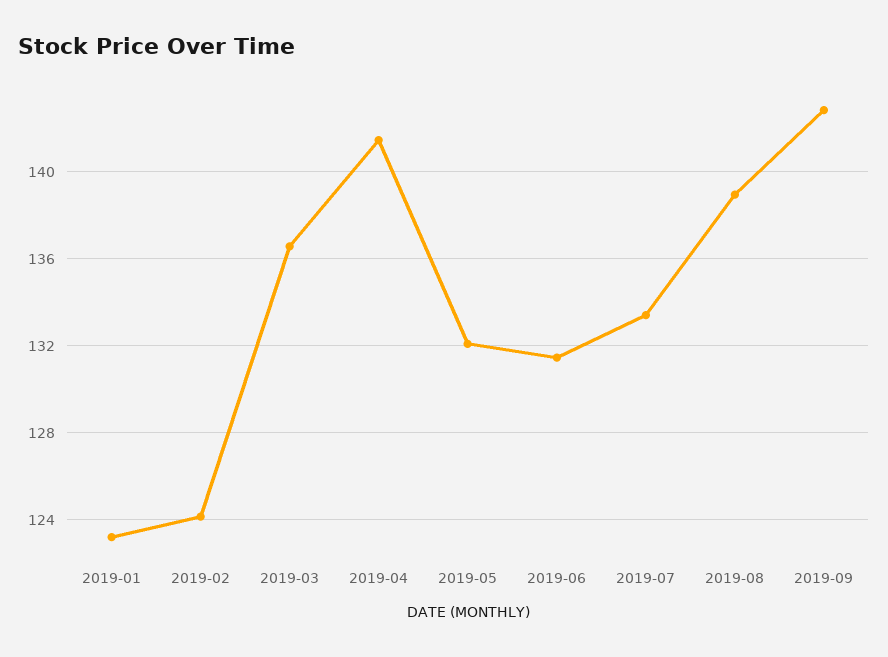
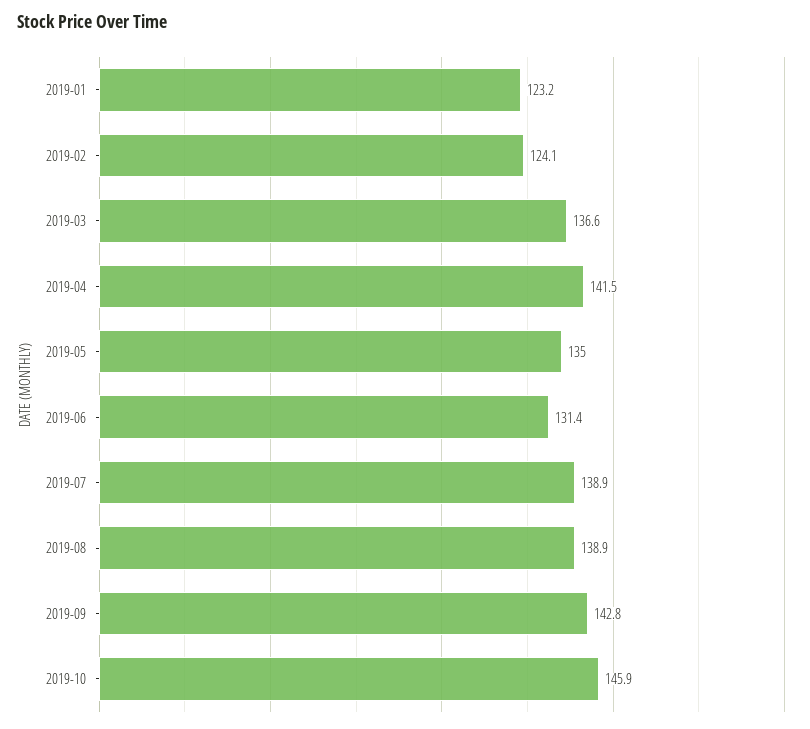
2019-05: 132 -> 135
2019-07: 133.5 -> 138.9
2019-10: none -> 145.9

